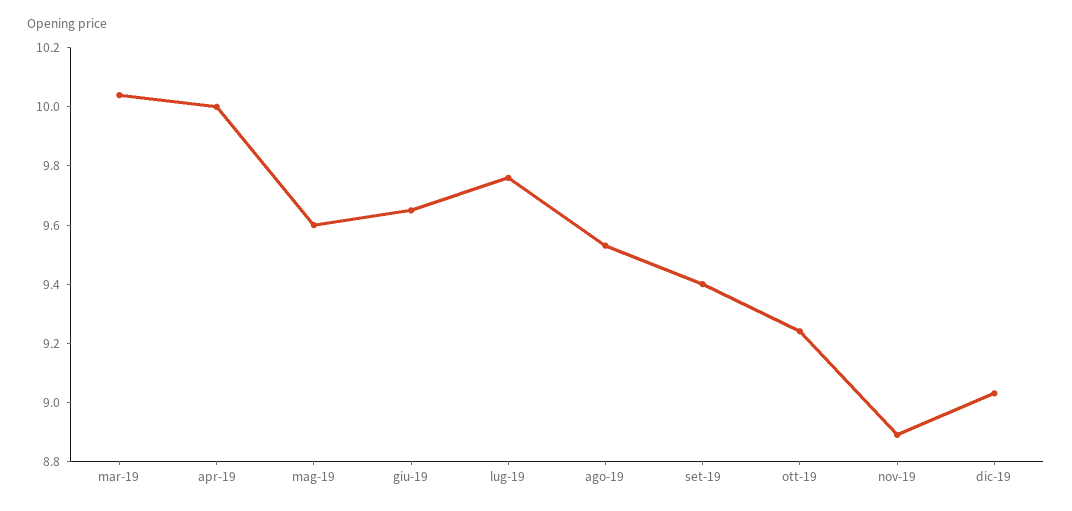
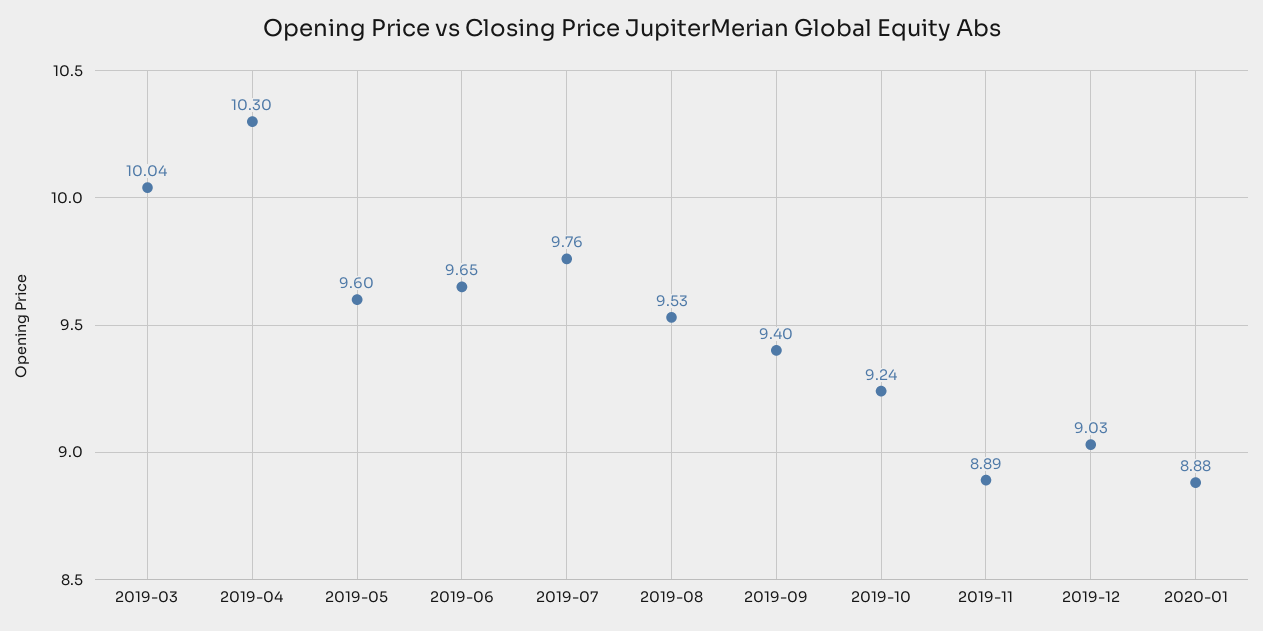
apr-19: 10 -> 10.3
2020-01: none -> 8.88

